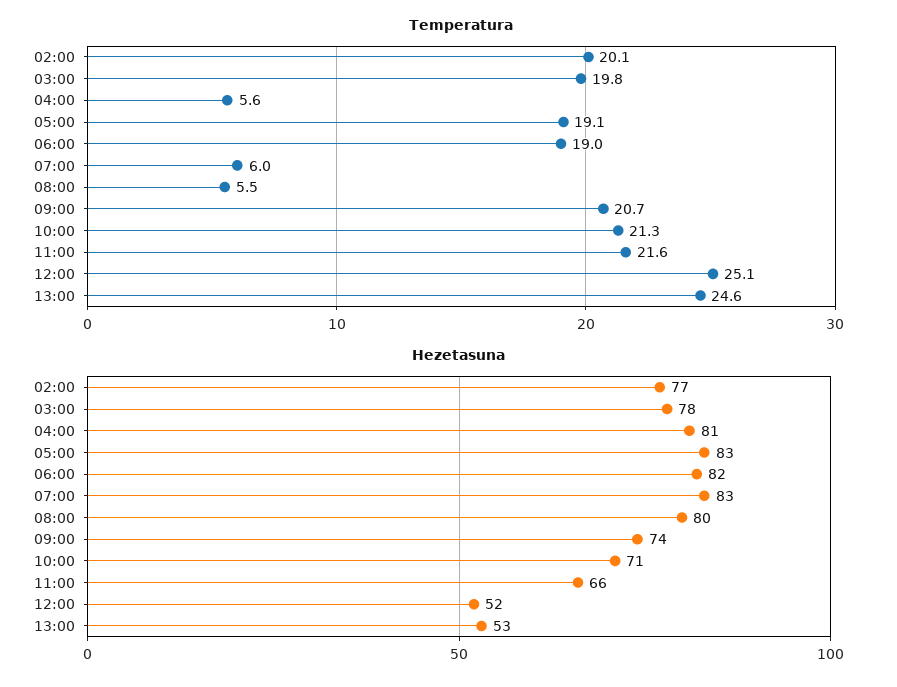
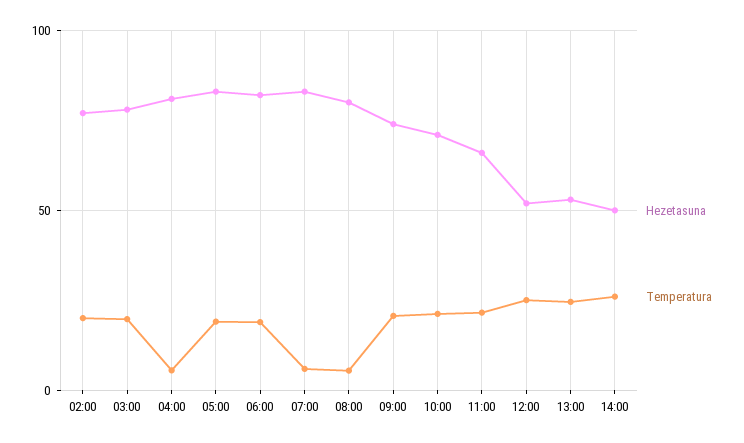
Hezetasuna, 14:00: none -> 50
Temperatura, 14:00: none -> 25

